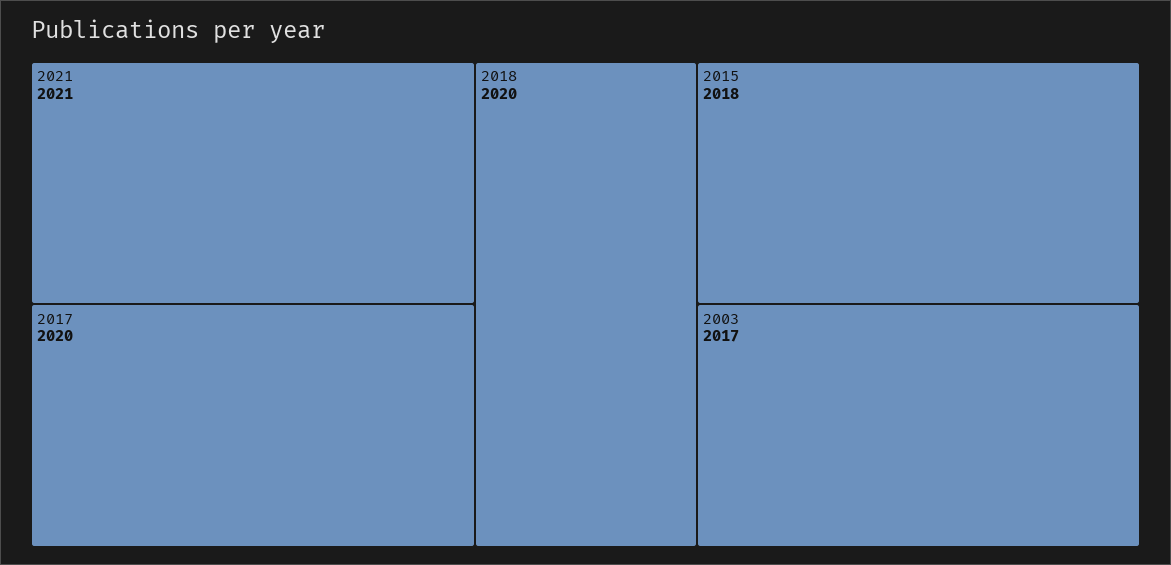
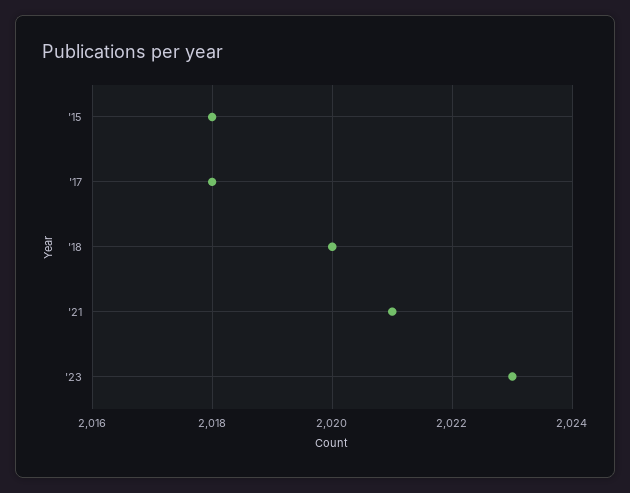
2017: 2020 -> 2018
2003: 2017 -> none
'23: none -> 2023

